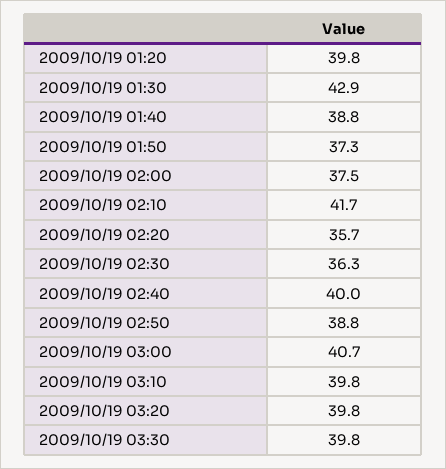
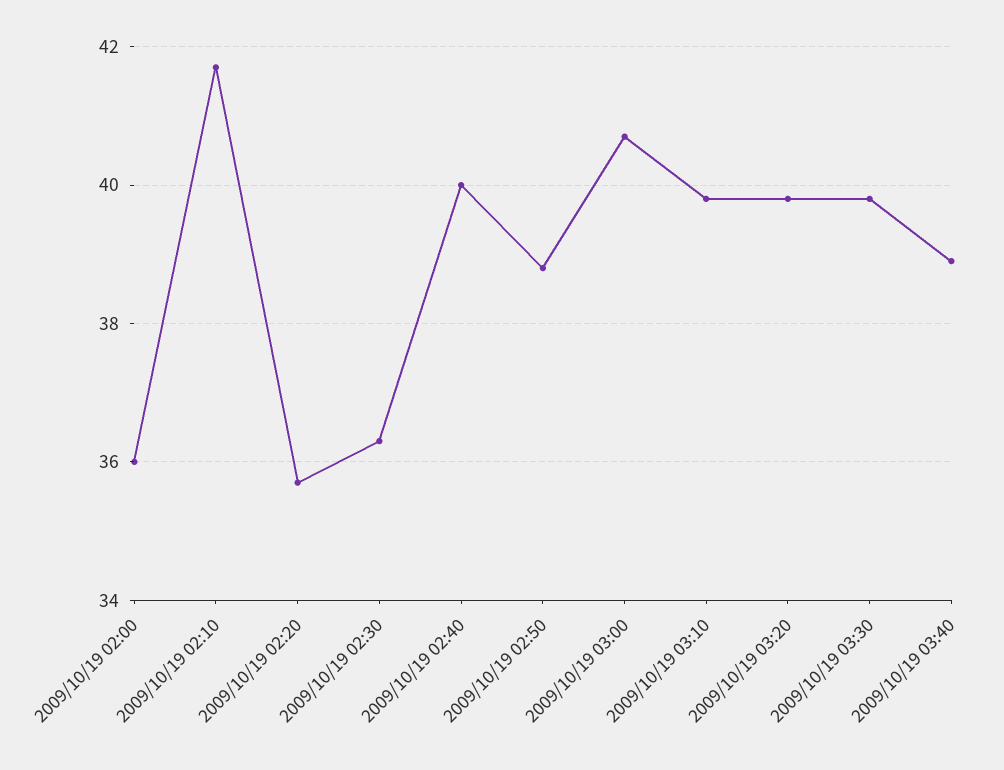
2009/10/19 01:20: 39.8 -> none
2009/10/19 01:30: 42.9 -> none
2009/10/19 01:40: 38.8 -> none
2009/10/19 01:50: 37.3 -> none
2009/10/19 02:00: 37.5 -> 36
2009/10/19 03:40: none -> 39

